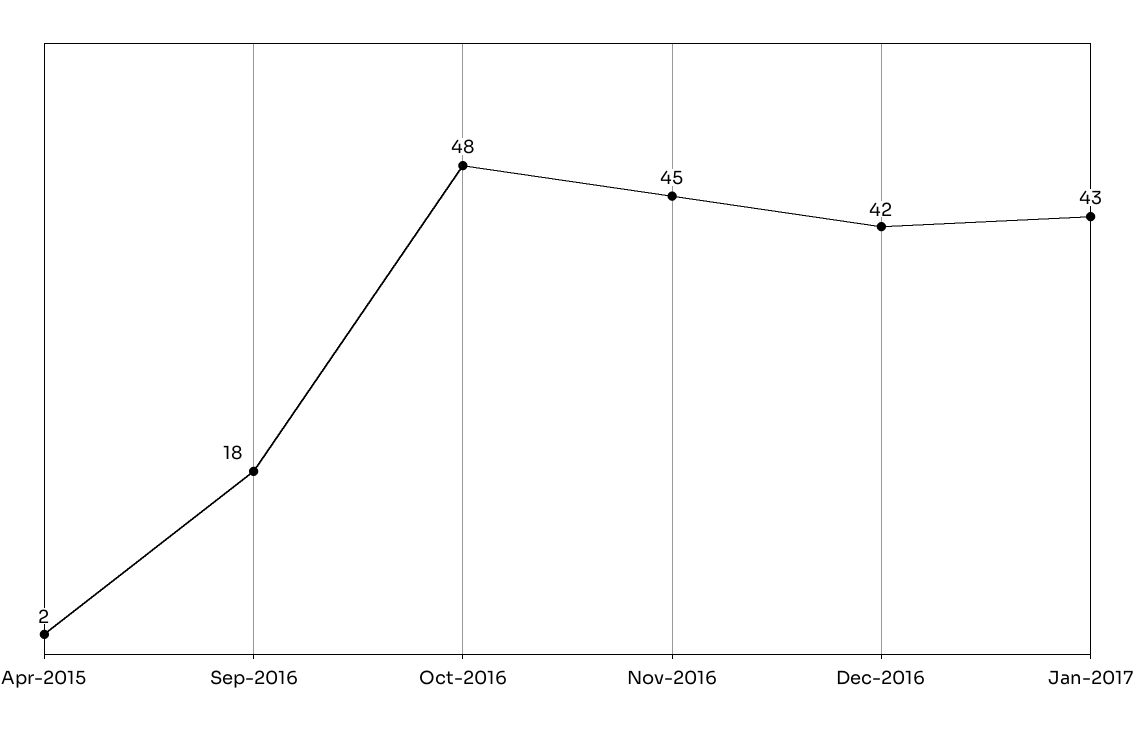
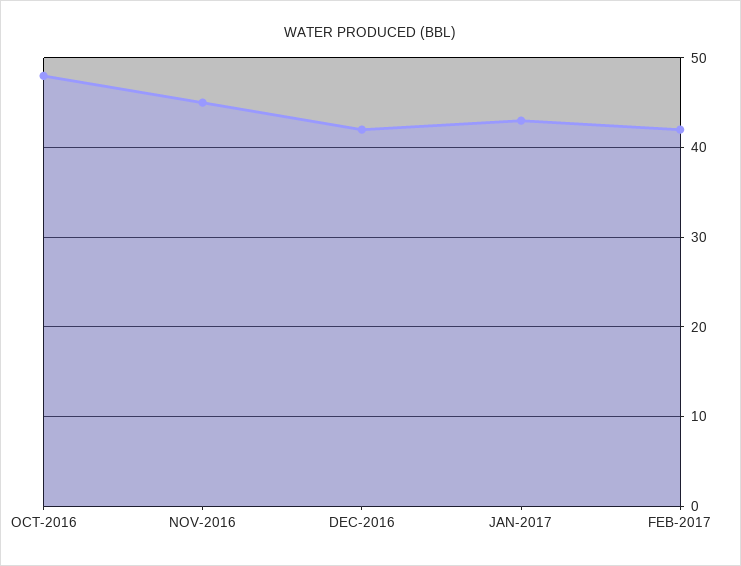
Apr-2015: 2 -> none
Sep-2016: 18 -> none
FEB-2017: none -> 42

